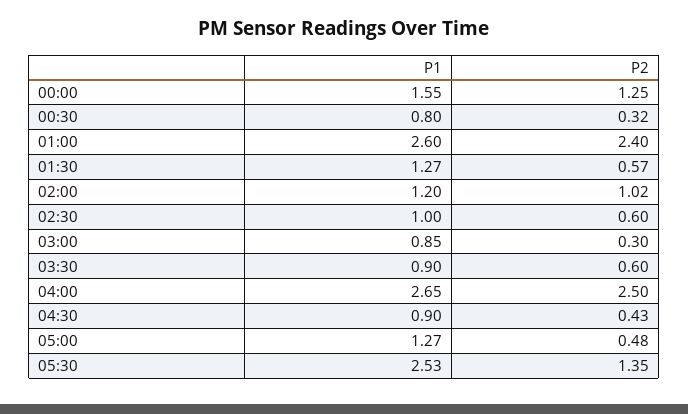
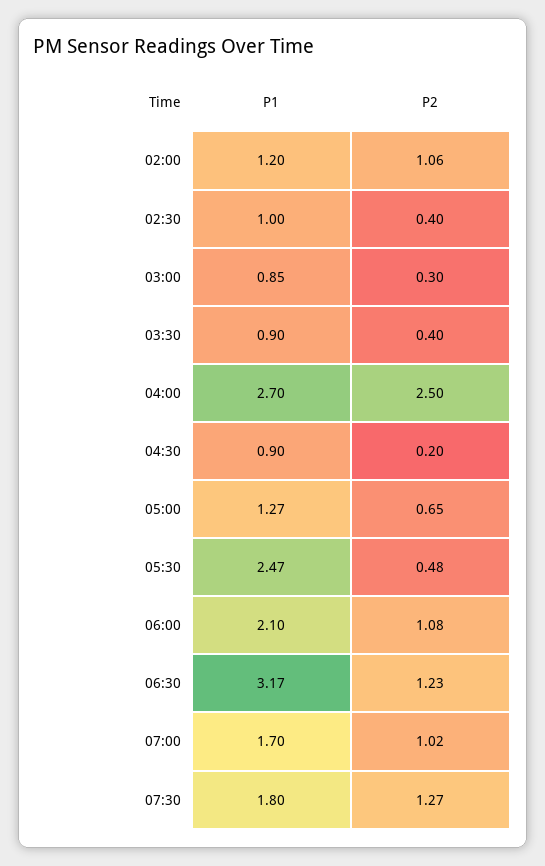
P1, 00:00: 1.55 -> none
P2, 00:00: 1.25 -> none
P1, 00:30: 0.8 -> none
P2, 00:30: 0.32 -> none
P1, 01:00: 2.6 -> none
P2, 01:00: 2.4 -> none
P1, 01:30: 1.27 -> none
P2, 01:30: 0.57 -> none
P2, 02:00: 1.02 -> 1.06
P2, 02:30: 0.6 -> 0.4
P2, 03:30: 0.6 -> 0.4
P1, 04:00: 2.65 -> 2.7
P2, 04:30: 0.43 -> 0.2
P2, 05:00: 0.48 -> 0.65
P1, 05:30: 2.53 -> 2.47
P2, 05:30: 1.35 -> 0.48
P1, 06:00: none -> 2.1
P2, 06:00: none -> 1.08
P1, 06:30: none -> 3.17
P2, 06:30: none -> 1.23
P1, 07:00: none -> 1.7
P2, 07:00: none -> 1.02
P1, 07:30: none -> 1.8
P2, 07:30: none -> 1.27

